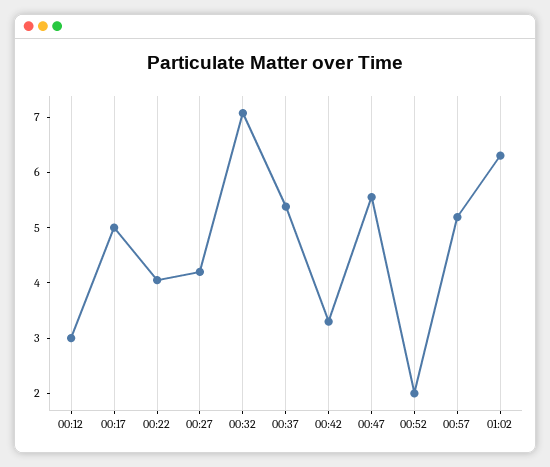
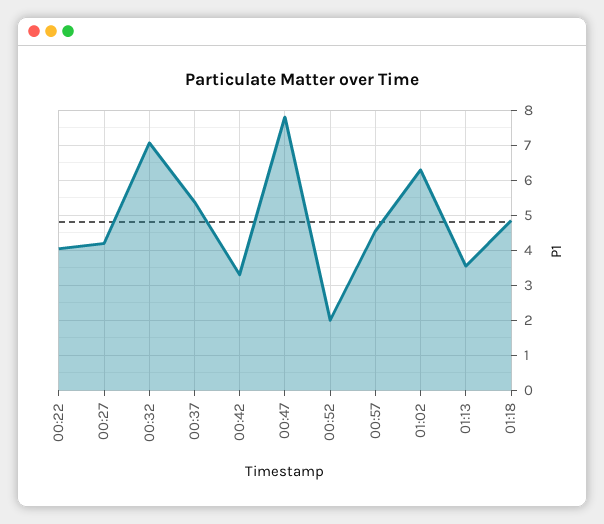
00:12: 3 -> none
00:17: 5 -> none
00:47: 5.6 -> 7.8
00:57: 5.2 -> 4.6
01:13: none -> 3.6
01:18: none -> 4.8

